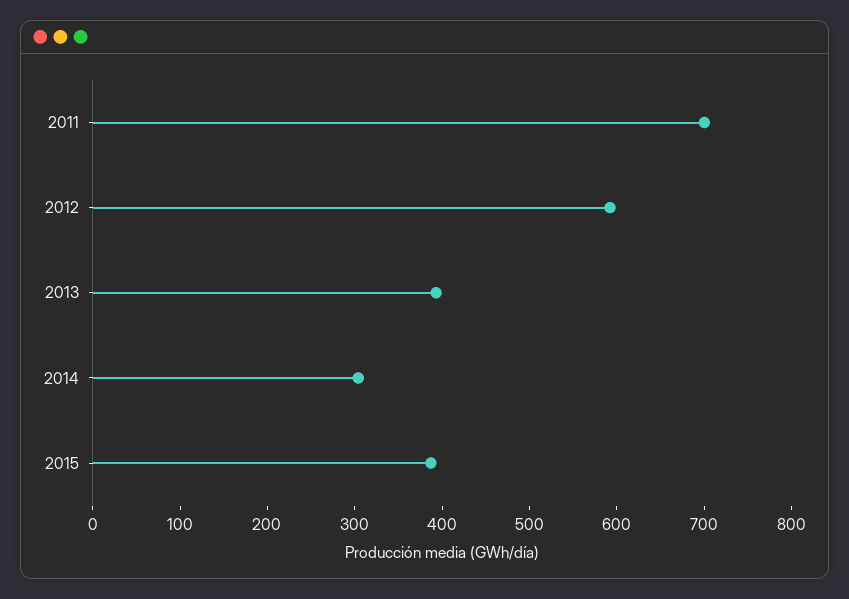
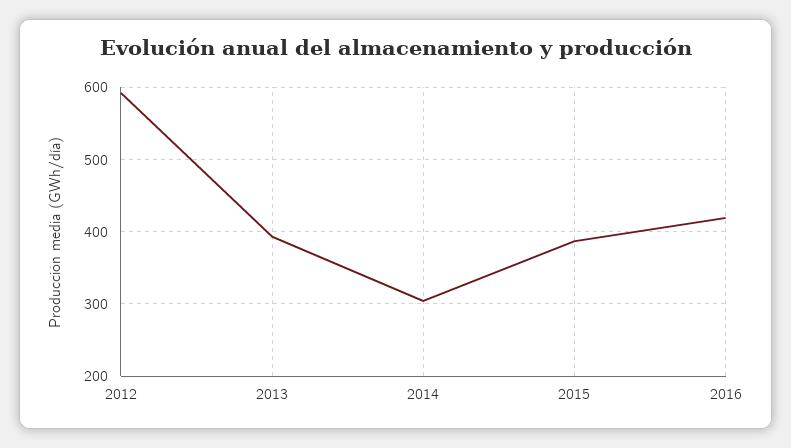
2011: 700 -> none
2016: none -> 420

